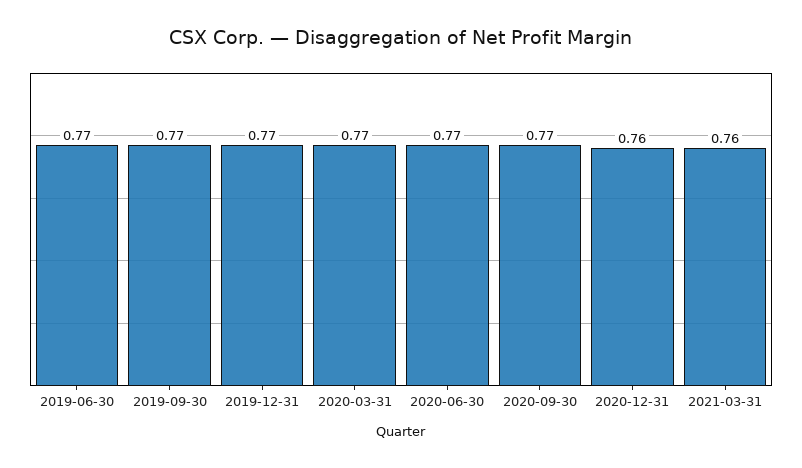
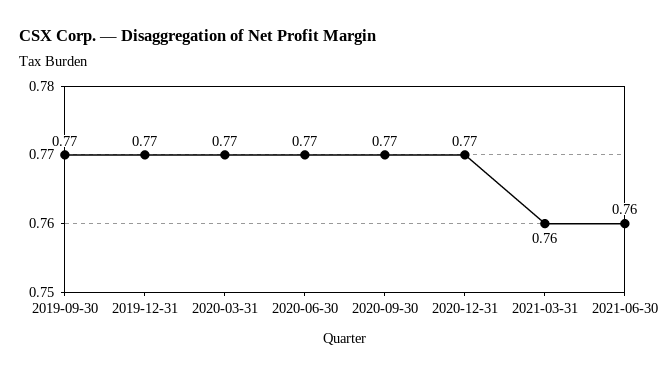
2019-06-30: 0.77 -> none
2020-12-31: 0.76 -> 0.77
2021-06-30: none -> 0.76

